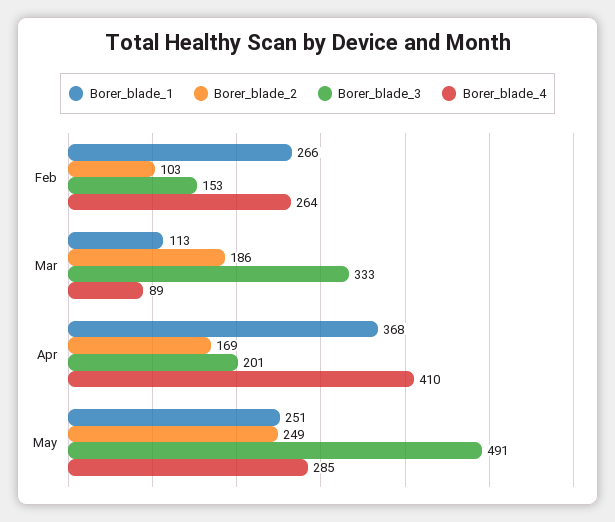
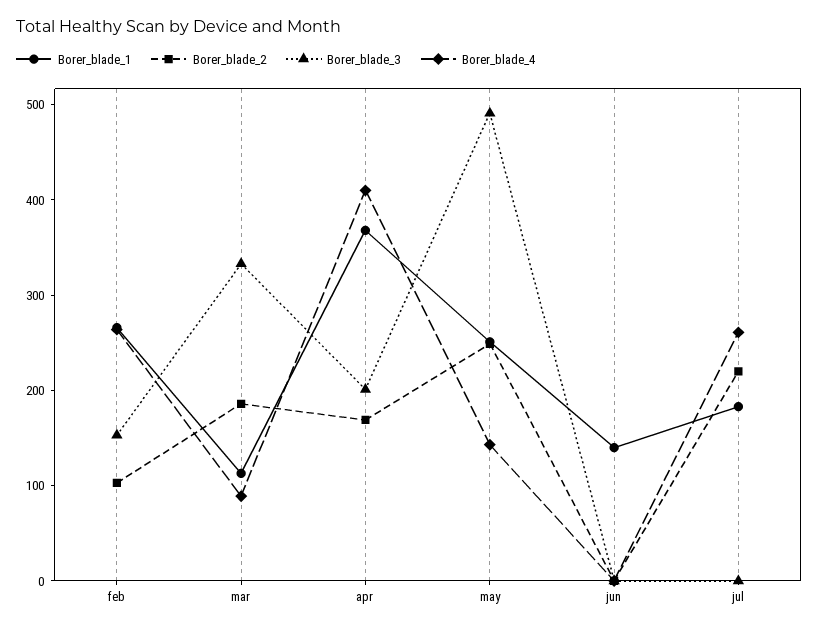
Borer_blade_4, May: 285 -> 140
Borer_blade_1, jun: none -> 140
Borer_blade_2, jun: none -> 0
Borer_blade_3, jun: none -> 0
Borer_blade_4, jun: none -> 0
Borer_blade_1, jul: none -> 180
Borer_blade_2, jul: none -> 220
Borer_blade_3, jul: none -> 0
Borer_blade_4, jul: none -> 260

